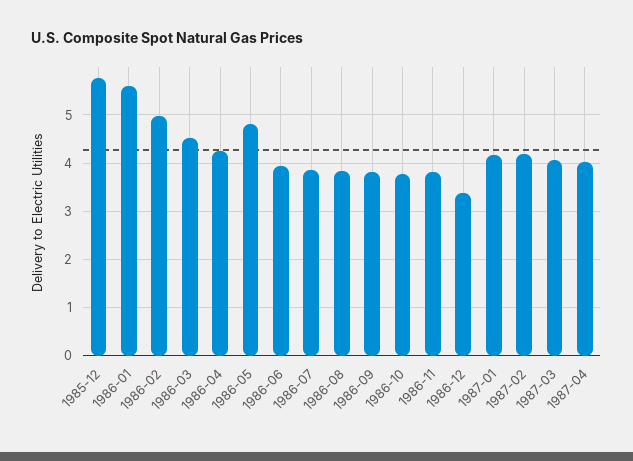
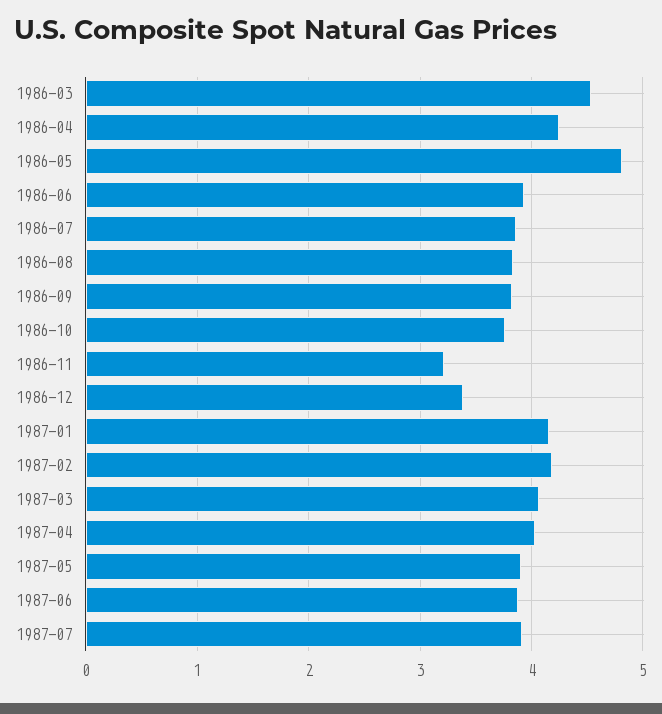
1985-12: 5.8 -> none
1986-01: 5.6 -> none
1986-02: 5 -> none
1986-11: 3.8 -> 3.2
1987-05: none -> 3.9
1987-06: none -> 3.9
1987-07: none -> 3.9

